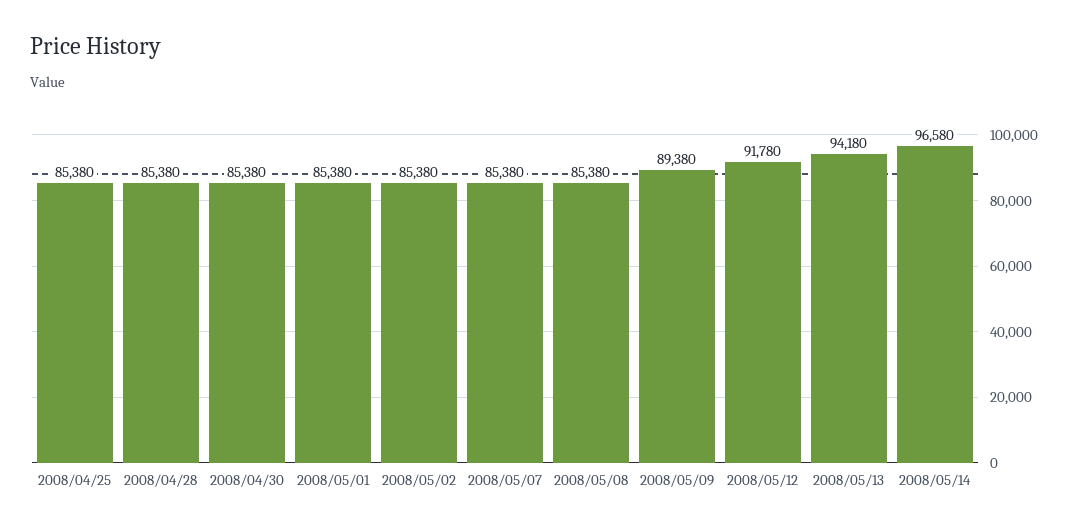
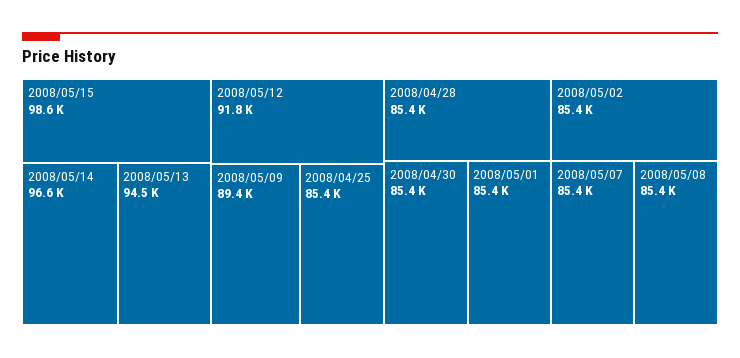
2008/05/13: 94180 -> 94500
2008/05/15: none -> 98600

